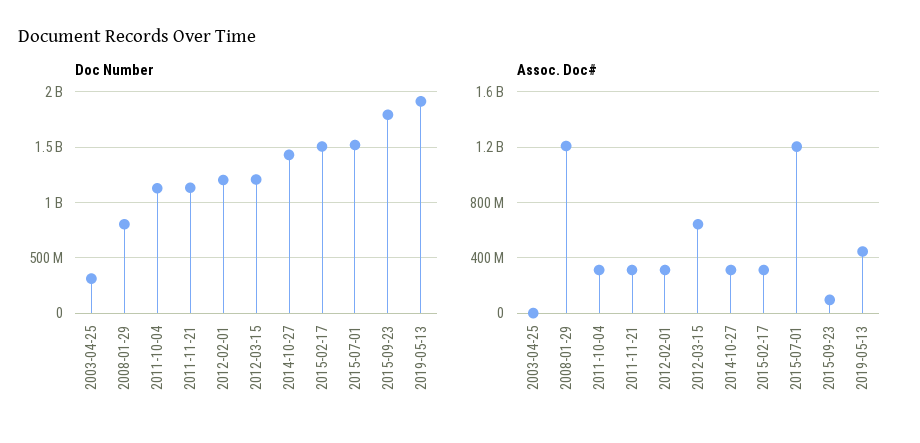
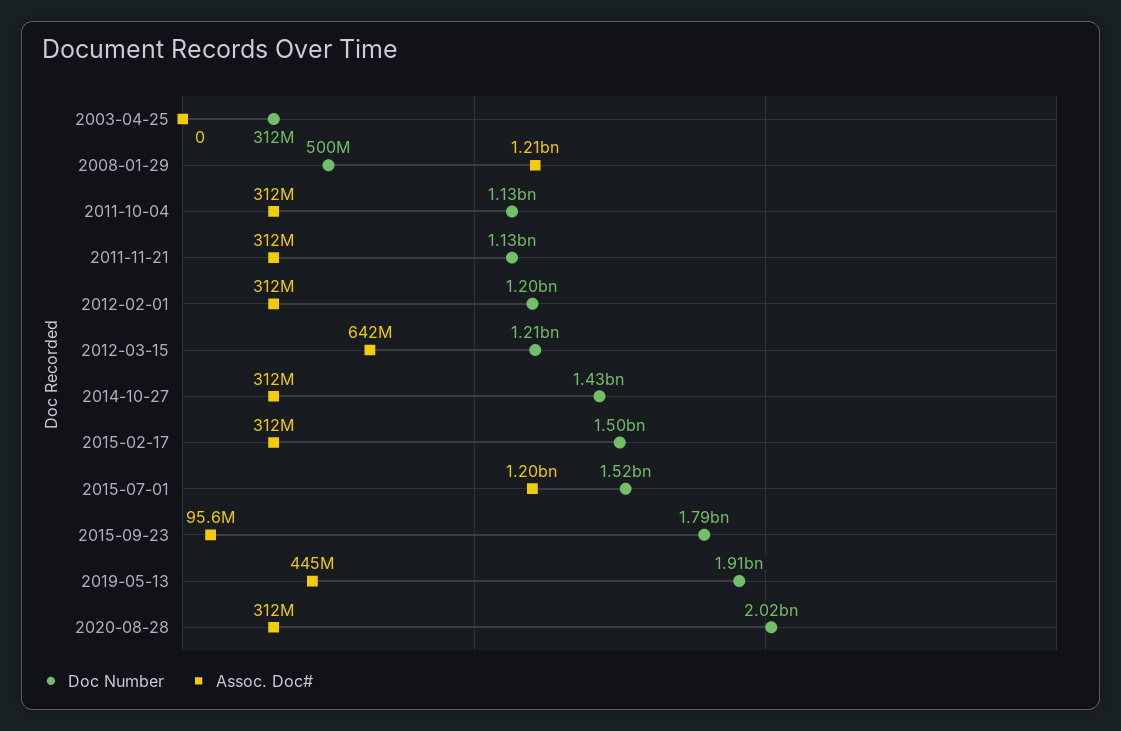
Doc Number, 2008-01-29: 800000000 -> 500000000
Doc Number, 2020-08-28: none -> 2020000000
Assoc. Doc#, 2020-08-28: none -> 312000000

